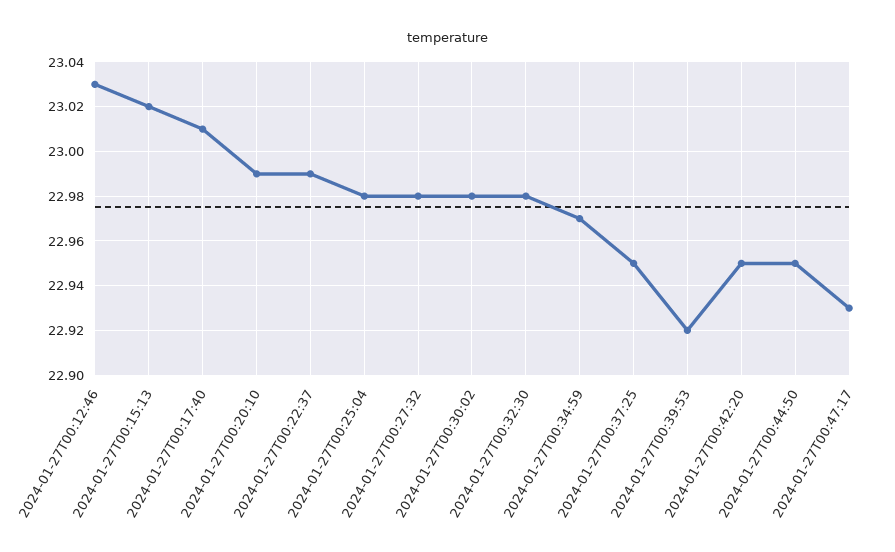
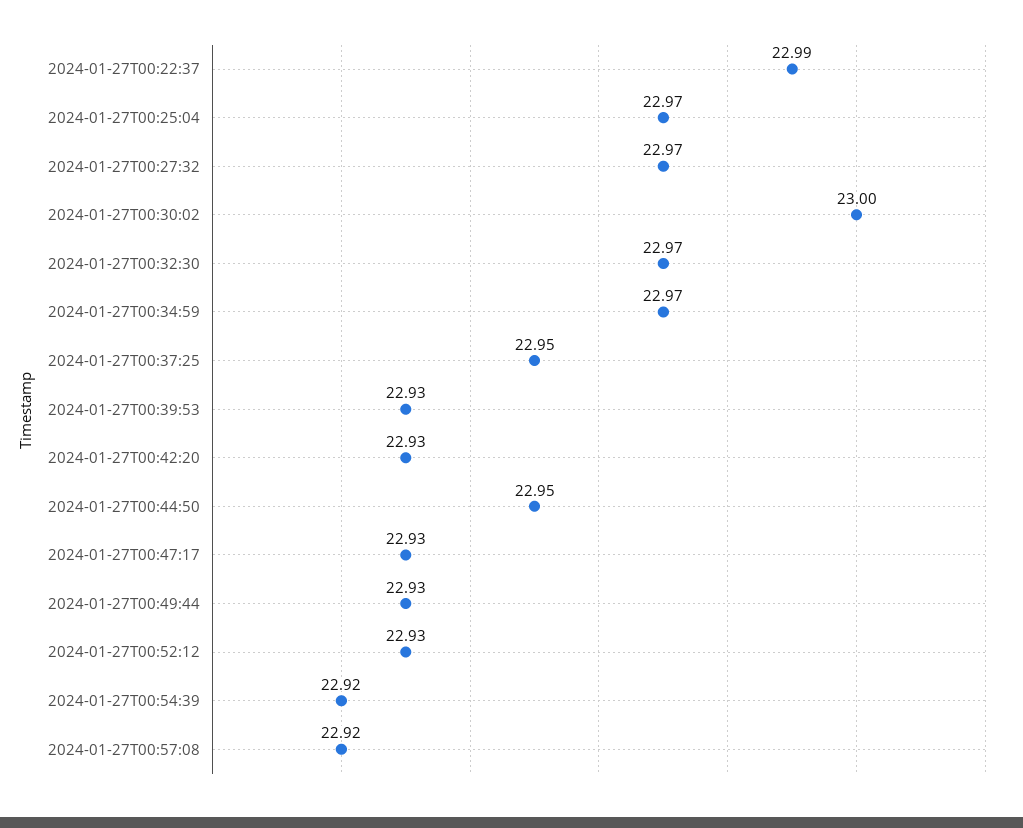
2024-01-27T00:12:46: 23.03 -> none
2024-01-27T00:15:13: 23.02 -> none
2024-01-27T00:17:40: 23.01 -> none
2024-01-27T00:20:10: 22.99 -> none
2024-01-27T00:25:04: 22.98 -> 22.97
2024-01-27T00:27:32: 22.98 -> 22.97
2024-01-27T00:30:02: 22.98 -> 23
2024-01-27T00:32:30: 22.98 -> 22.97
2024-01-27T00:39:53: 22.92 -> 22.93
2024-01-27T00:42:20: 22.95 -> 22.93
2024-01-27T00:49:44: none -> 22.93
2024-01-27T00:52:12: none -> 22.93
2024-01-27T00:54:39: none -> 22.92
2024-01-27T00:57:08: none -> 22.92

